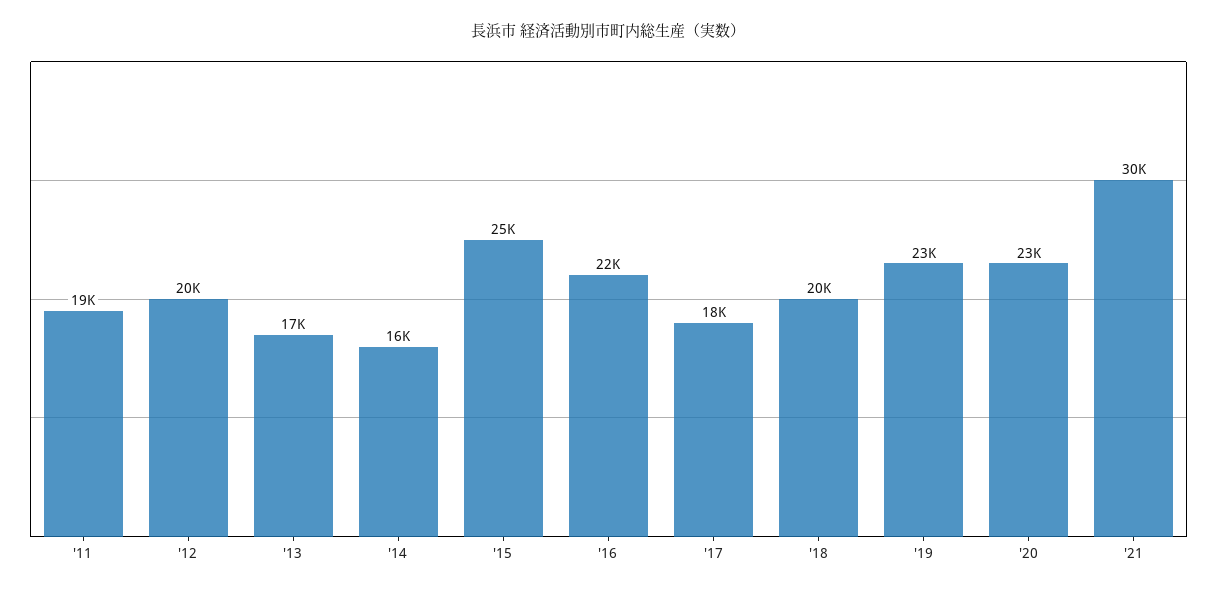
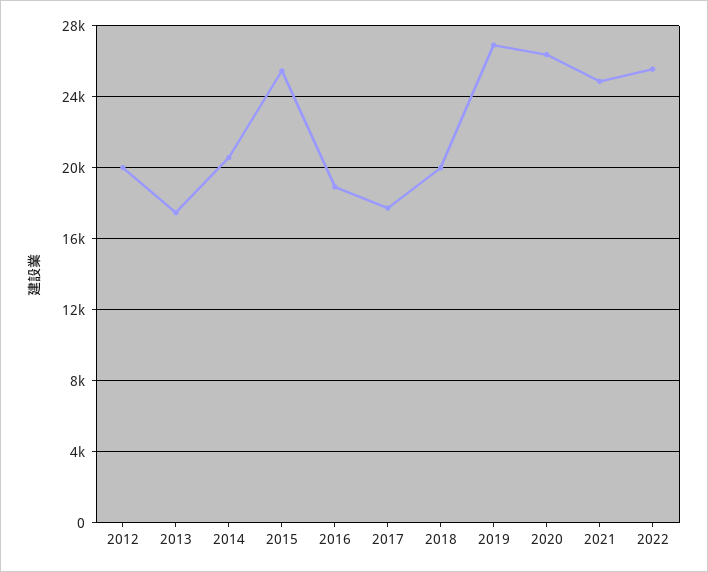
'11: 19000 -> none
'14: 16000 -> 20500
'16: 22000 -> 19000
'19: 23000 -> 27000
'20: 23000 -> 26500
'21: 30000 -> 25000
2022: none -> 25500

